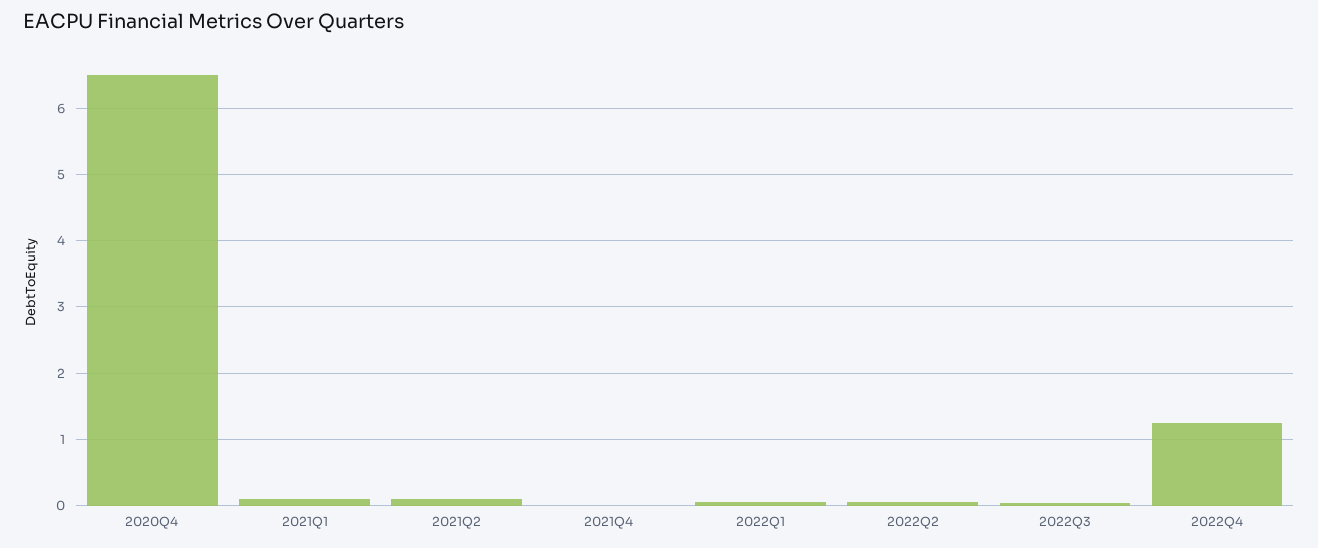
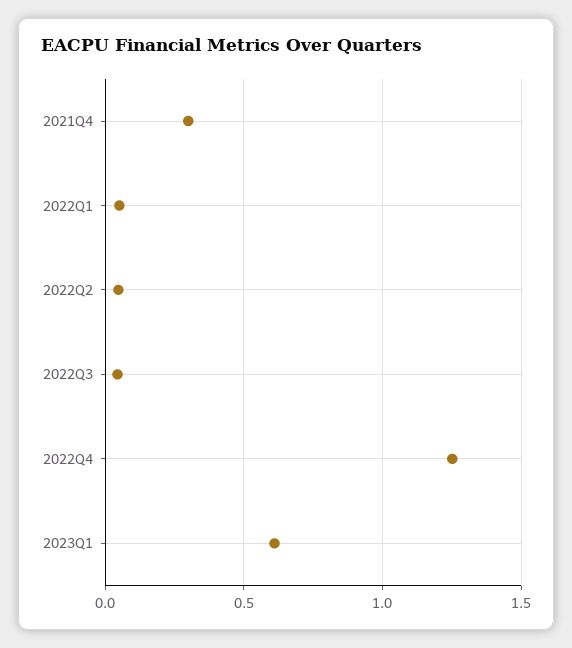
2020Q4: 6.5 -> none
2021Q1: 0.1 -> none
2021Q2: 0.1 -> none
2021Q4: 0 -> 0.3
2023Q1: none -> 0.6

